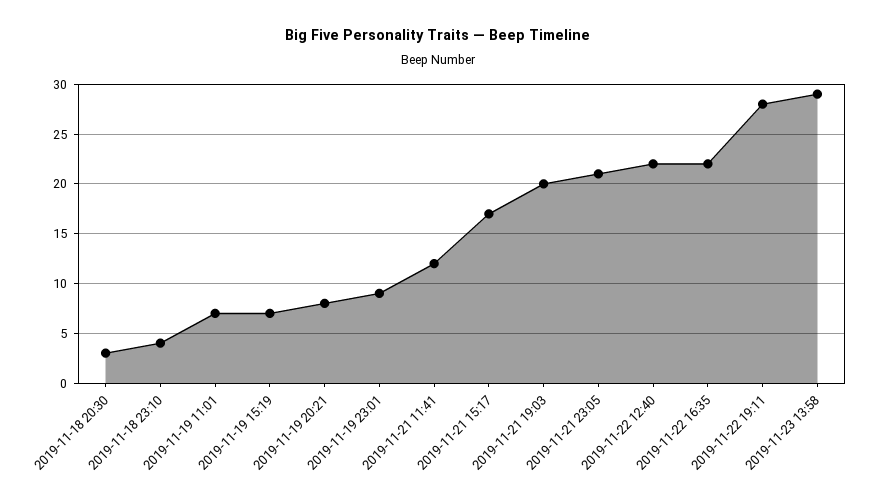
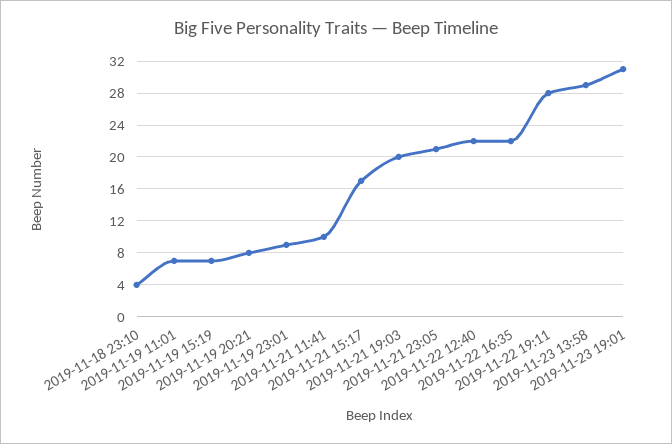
2019-11-18 20:30: 3 -> none
2019-11-21 11:41: 12 -> 10
2019-11-23 19:01: none -> 31

